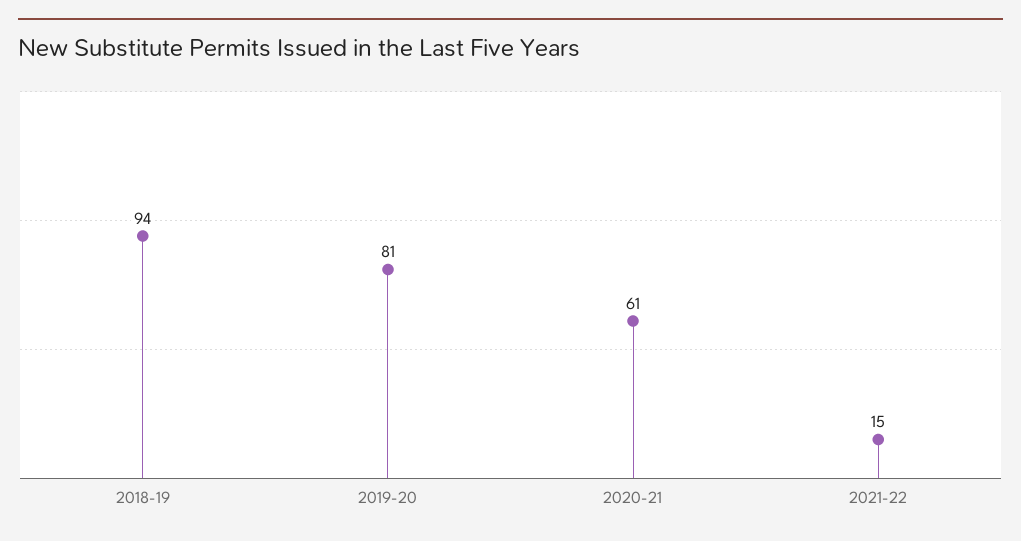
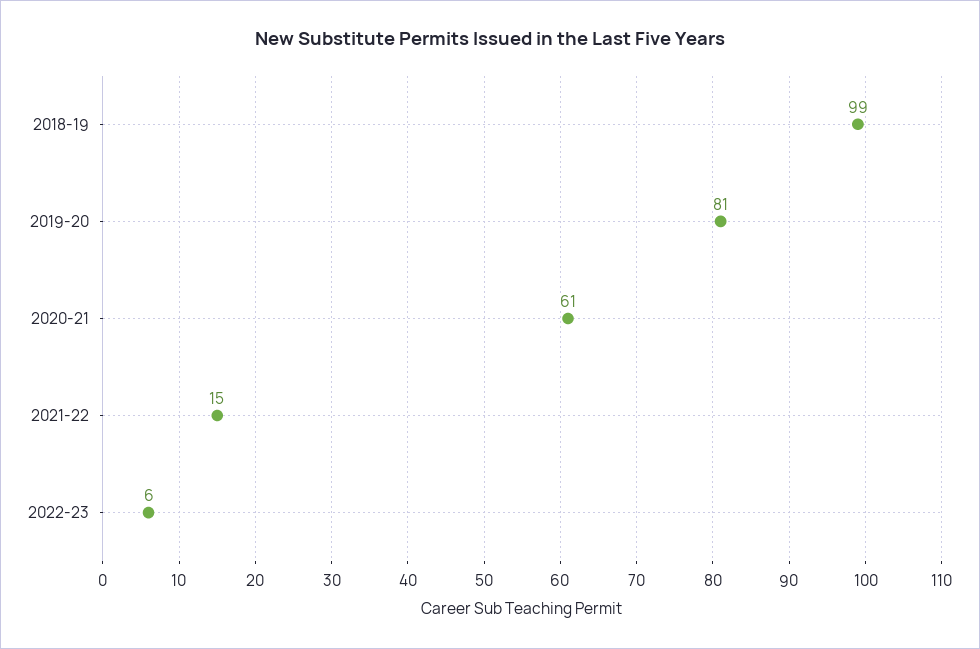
2018-19: 94 -> 99
2022-23: none -> 6

